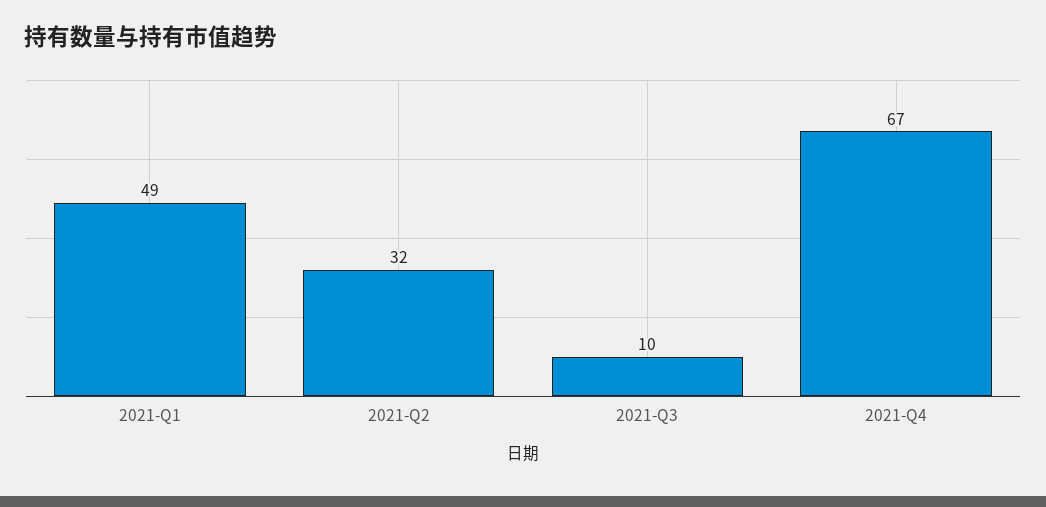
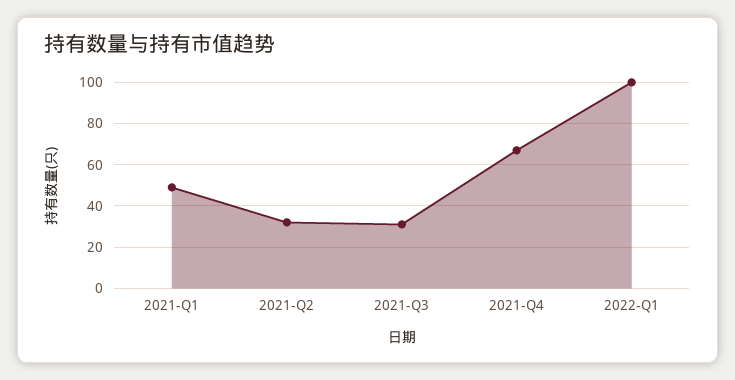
2021-Q3: 10 -> 30
2022-Q1: none -> 100

